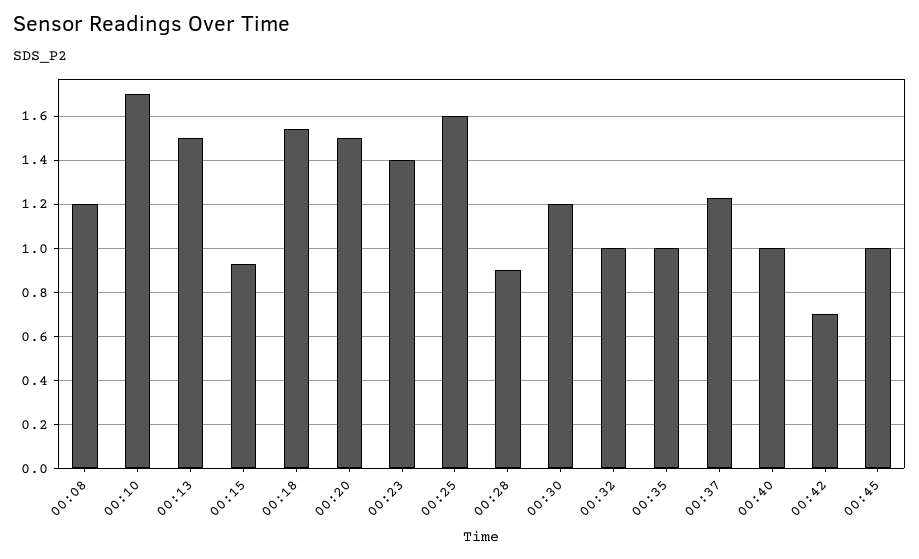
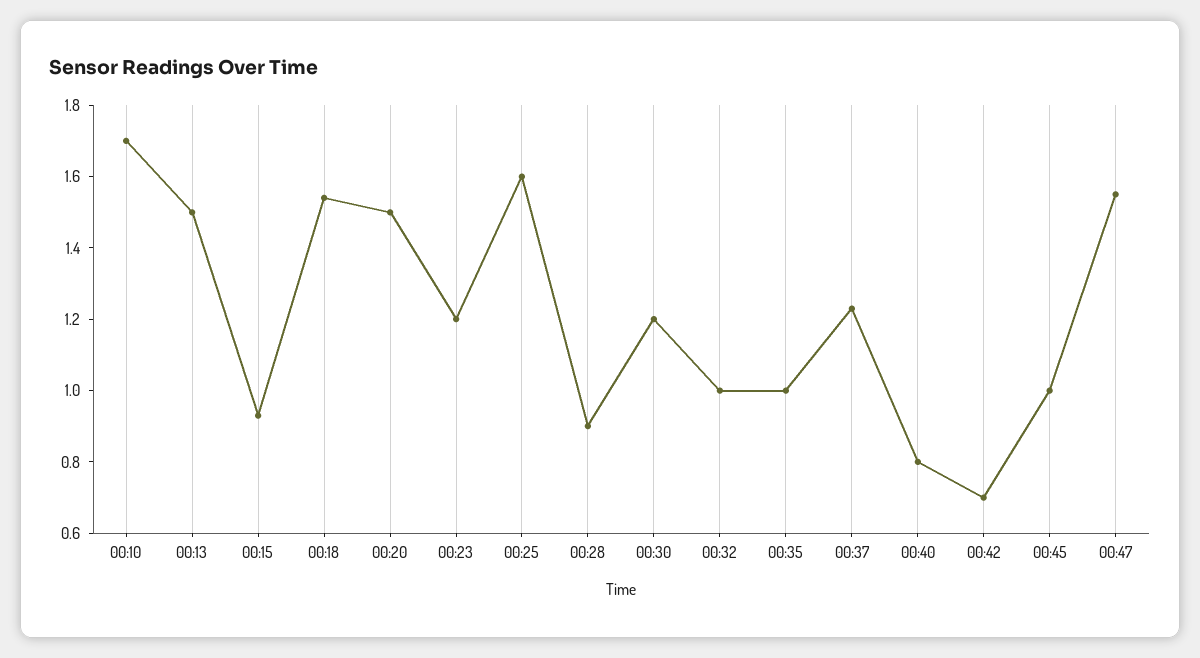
00:08: 1.2 -> none
00:23: 1.4 -> 1.2
00:40: 1 -> 0.8
00:47: none -> 1.55

